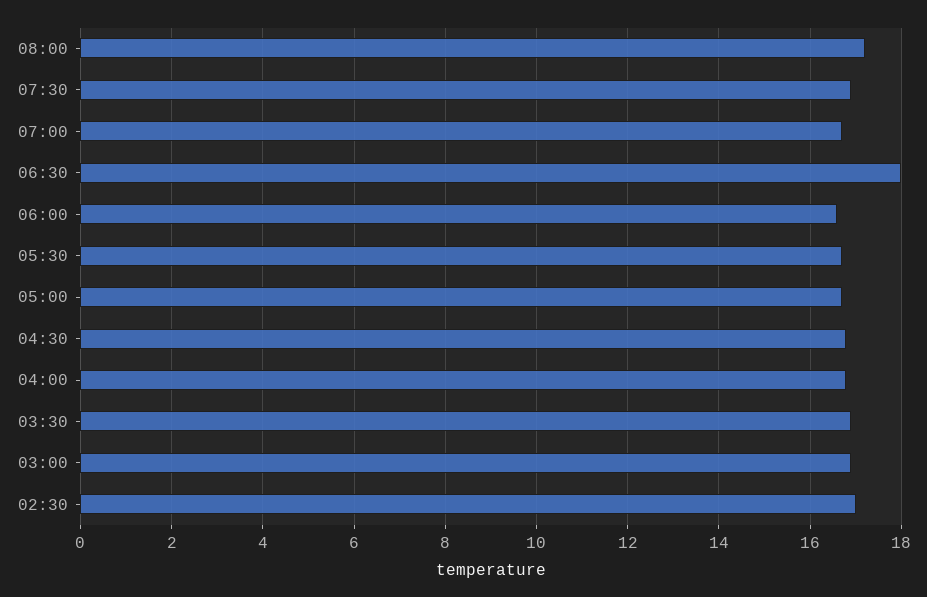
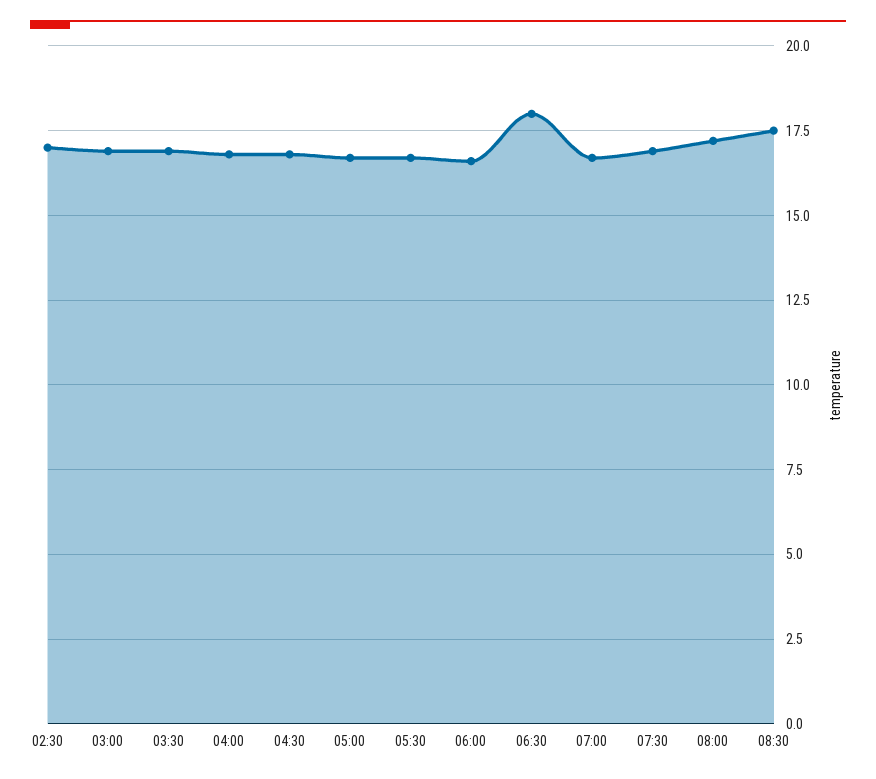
08:30: none -> 17.5

